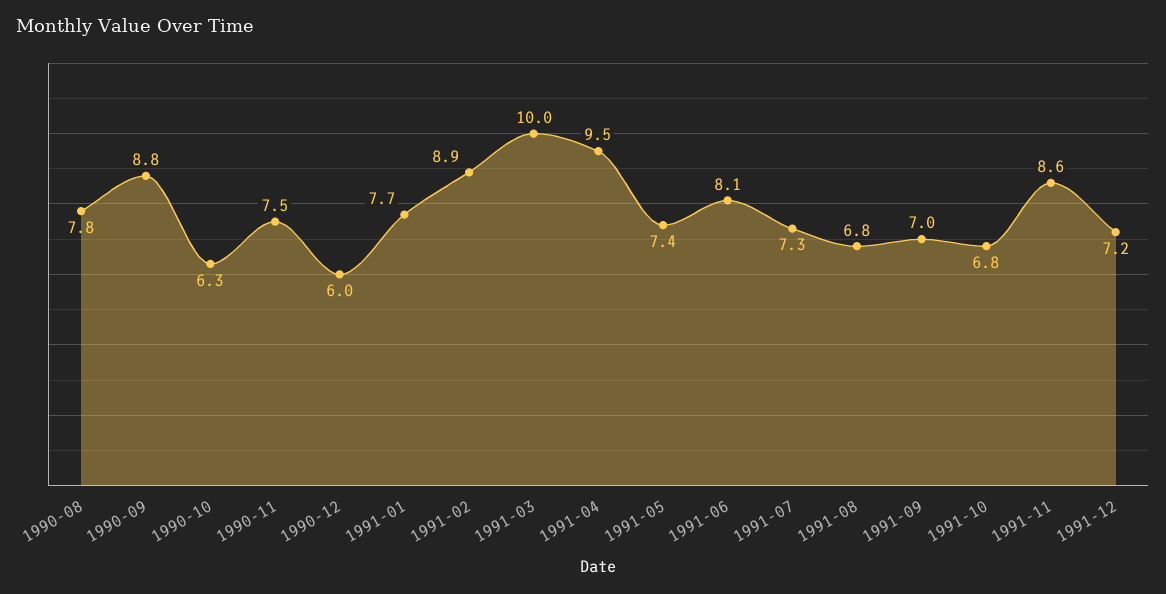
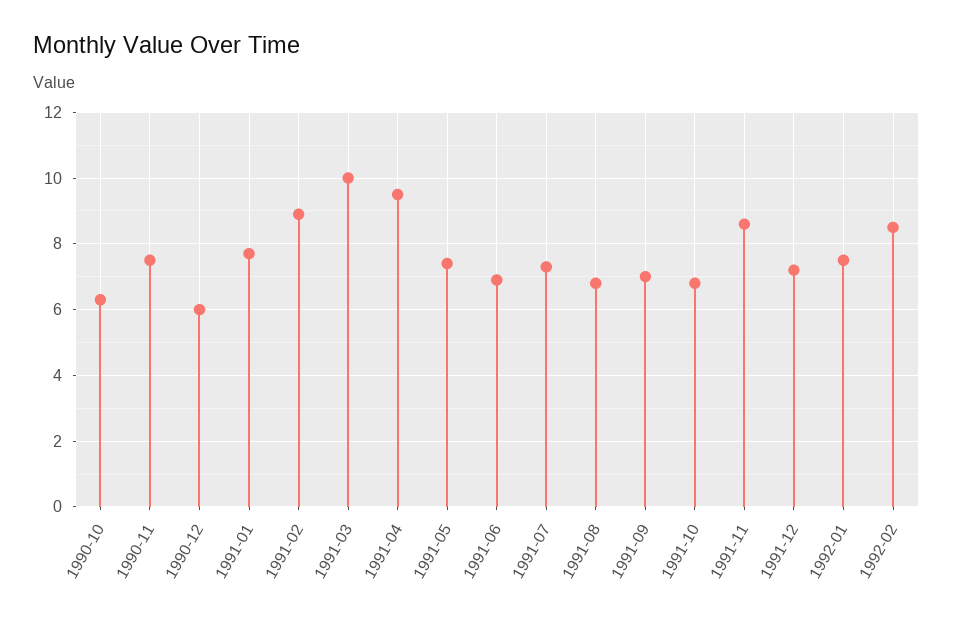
1990-08: 7.8 -> none
1990-09: 8.8 -> none
1991-06: 8.1 -> 7
1992-01: none -> 7.5
1992-02: none -> 8.5

